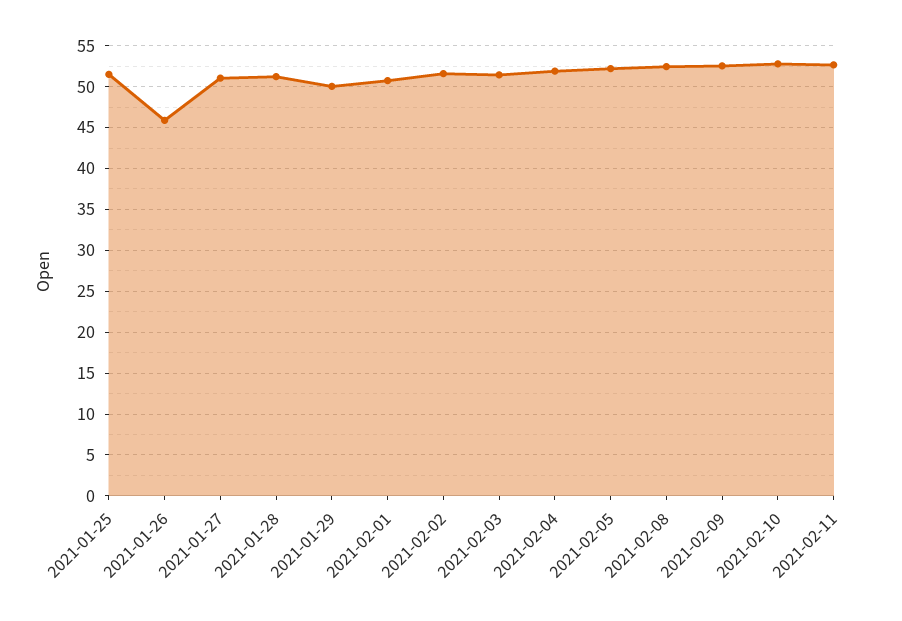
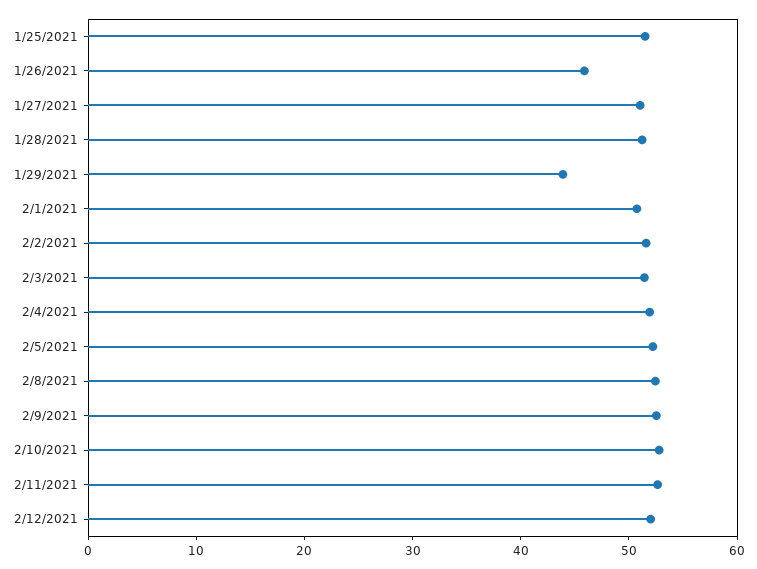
2021-01-29: 50 -> 44
2/12/2021: none -> 52

